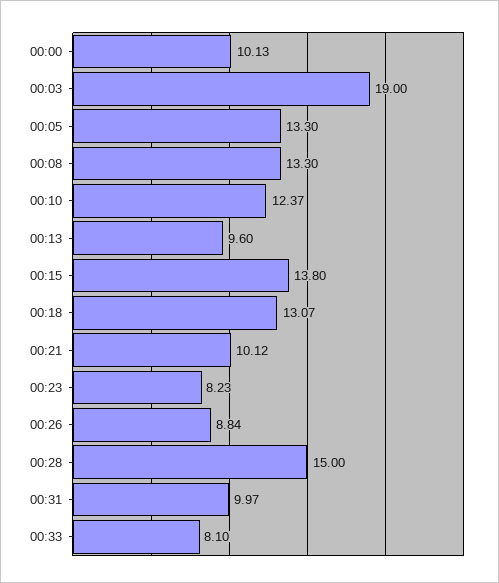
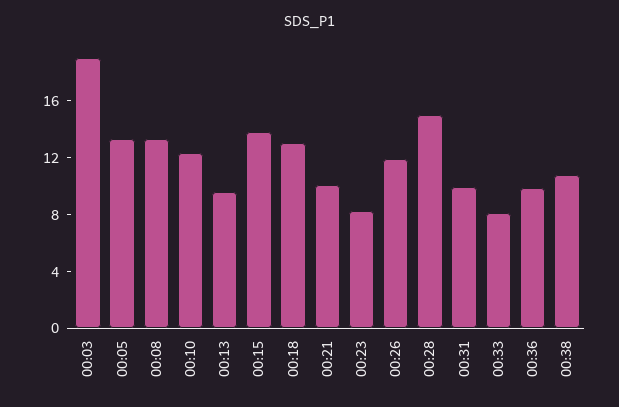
00:00: 10.13 -> none
00:26: 8.84 -> 12
00:36: none -> 10
00:38: none -> 11

